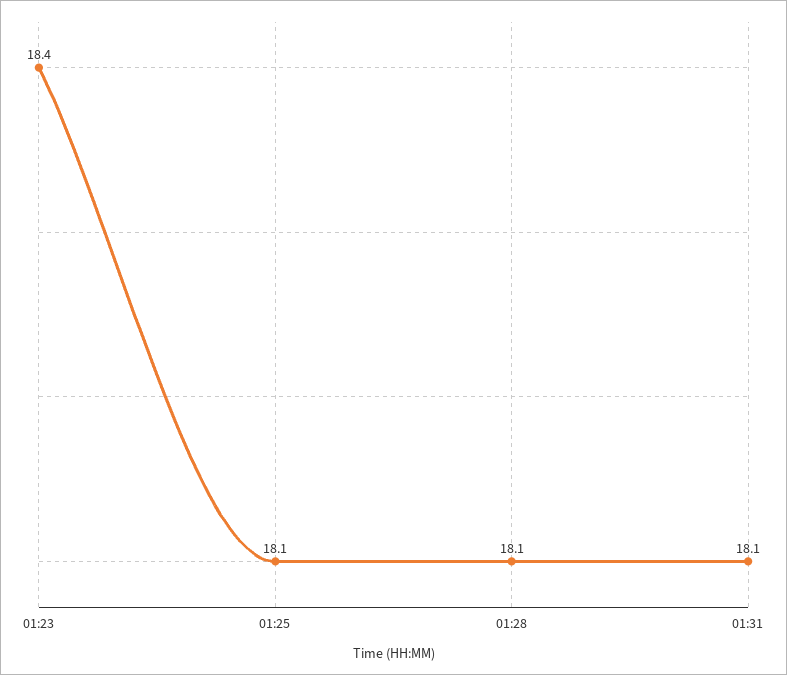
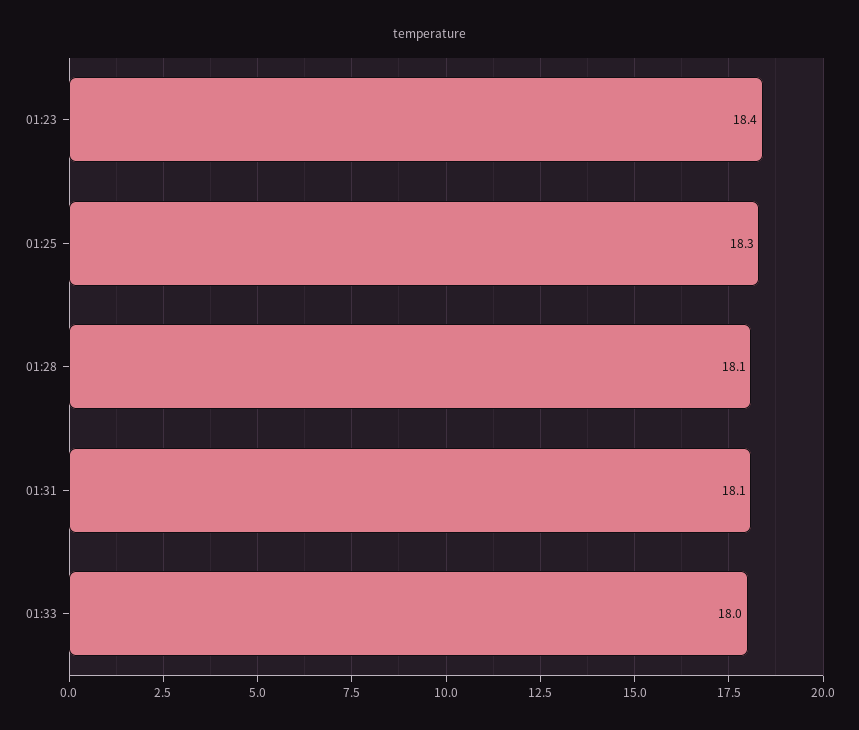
01:25: 18.1 -> 18.3
01:33: none -> 18

